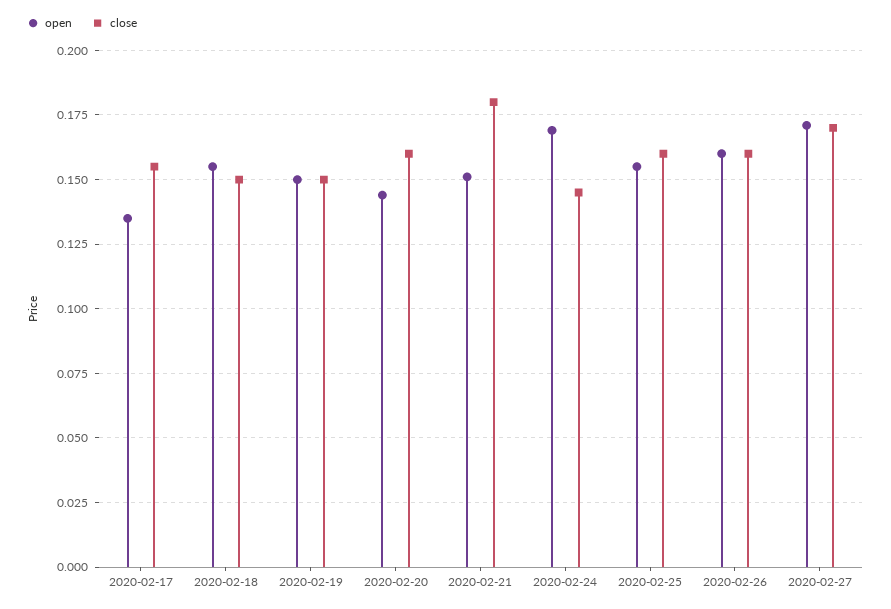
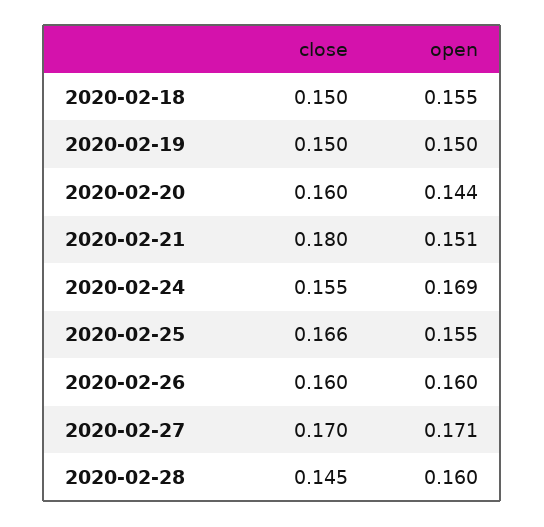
open, 2020-02-17: 0.135 -> none
close, 2020-02-17: 0.155 -> none
close, 2020-02-24: 0.145 -> 0.155
close, 2020-02-25: 0.16 -> 0.166
close, 2020-02-28: none -> 0.145
open, 2020-02-28: none -> 0.16

